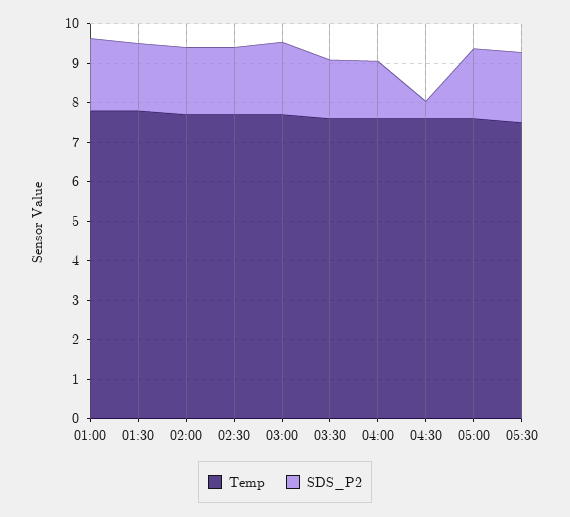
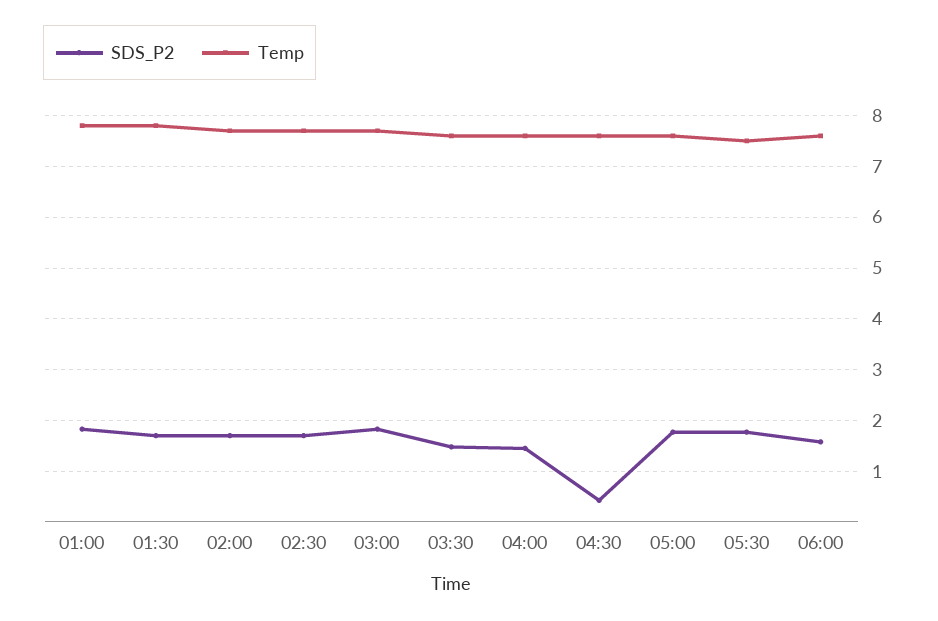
SDS_P2, 06:00: none -> 1.6
Temp, 06:00: none -> 7.6

